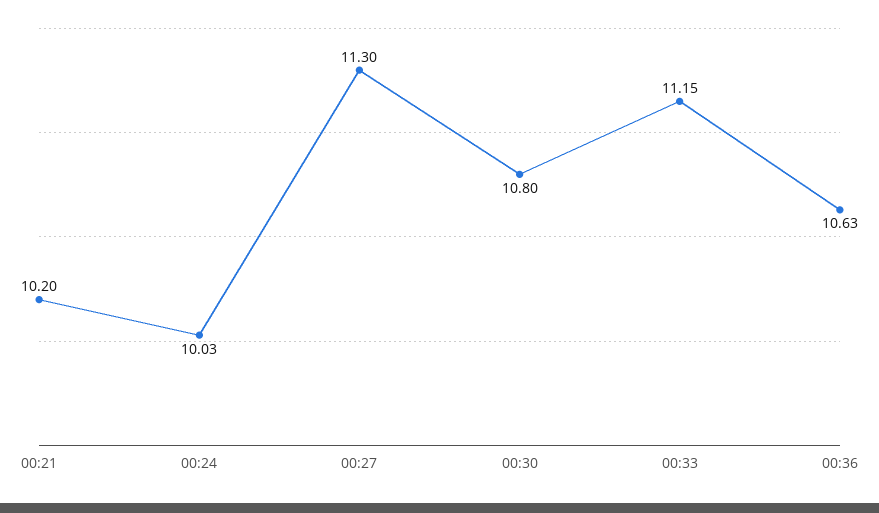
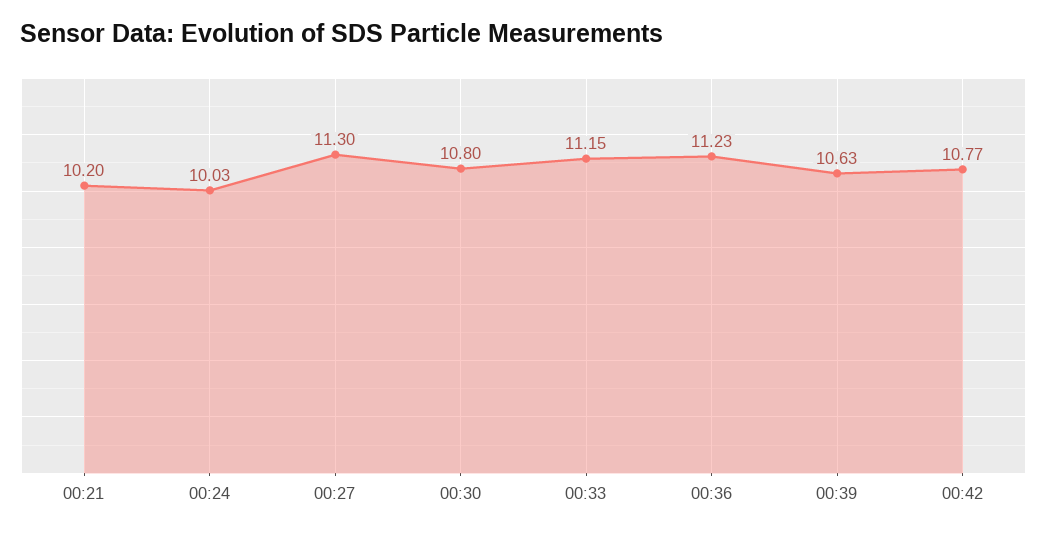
00:36: 10.63 -> 11.23
00:39: none -> 10.63
00:42: none -> 10.77

